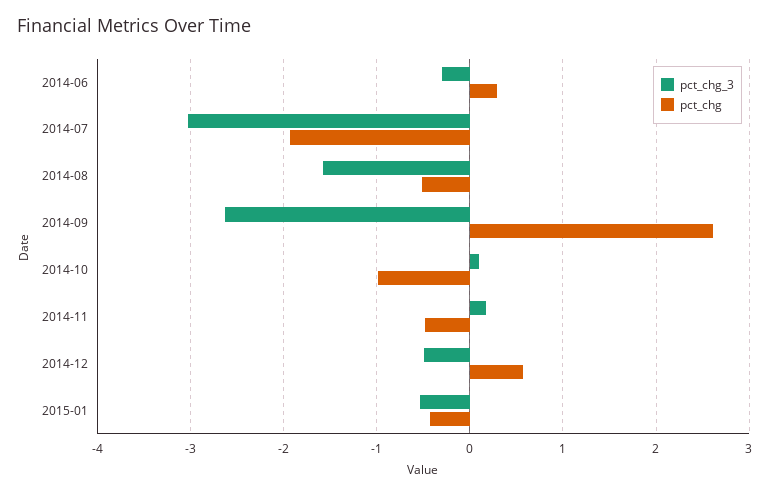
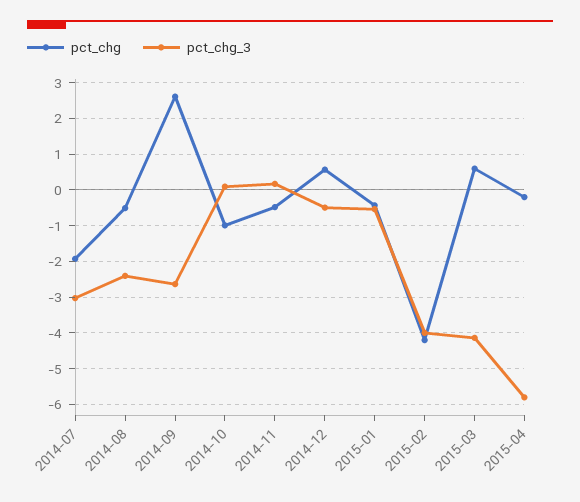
pct_chg_3, 2014-06: -0.3 -> none
pct_chg, 2014-06: 0.3 -> none
pct_chg_3, 2014-08: -1.6 -> -2.4
pct_chg, 2015-02: none -> -4.2
pct_chg_3, 2015-02: none -> -4
pct_chg, 2015-03: none -> 0.6
pct_chg_3, 2015-03: none -> -4.2
pct_chg, 2015-04: none -> -0.2
pct_chg_3, 2015-04: none -> -5.8

